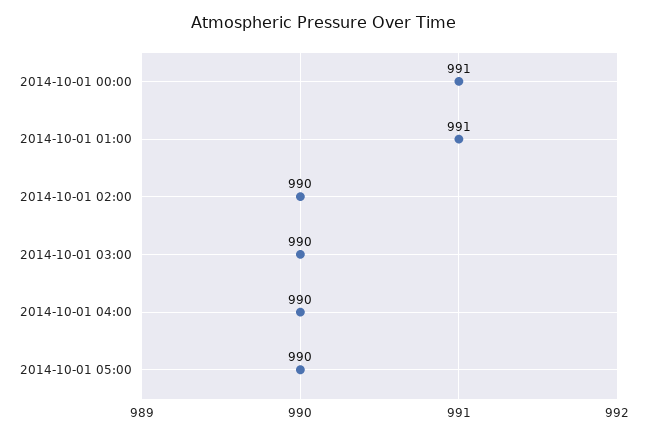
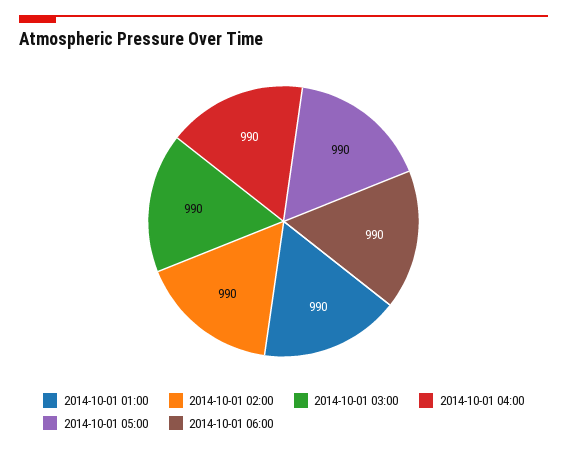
2014-10-01 00:00: 991 -> none
2014-10-01 01:00: 991 -> 990
2014-10-01 06:00: none -> 990

